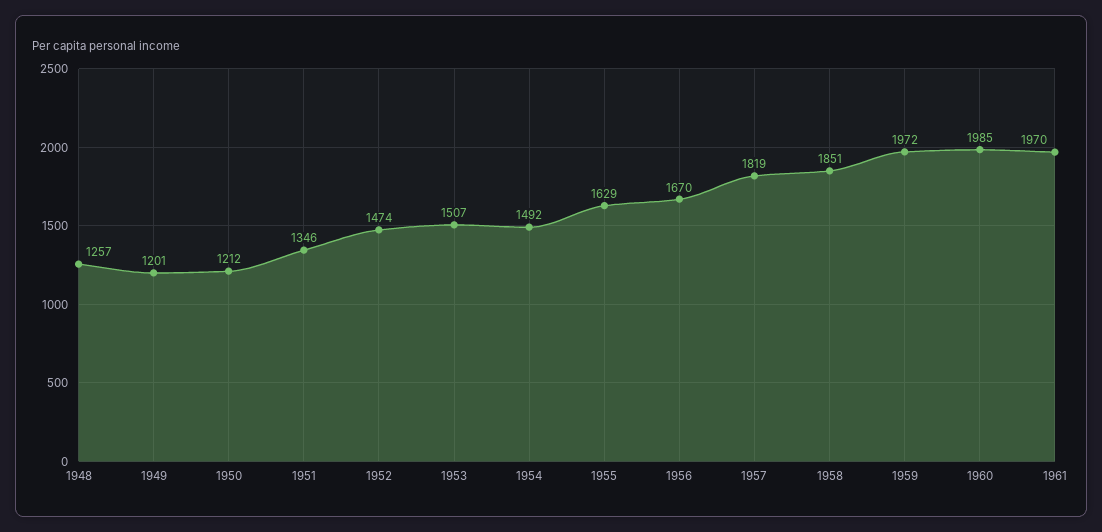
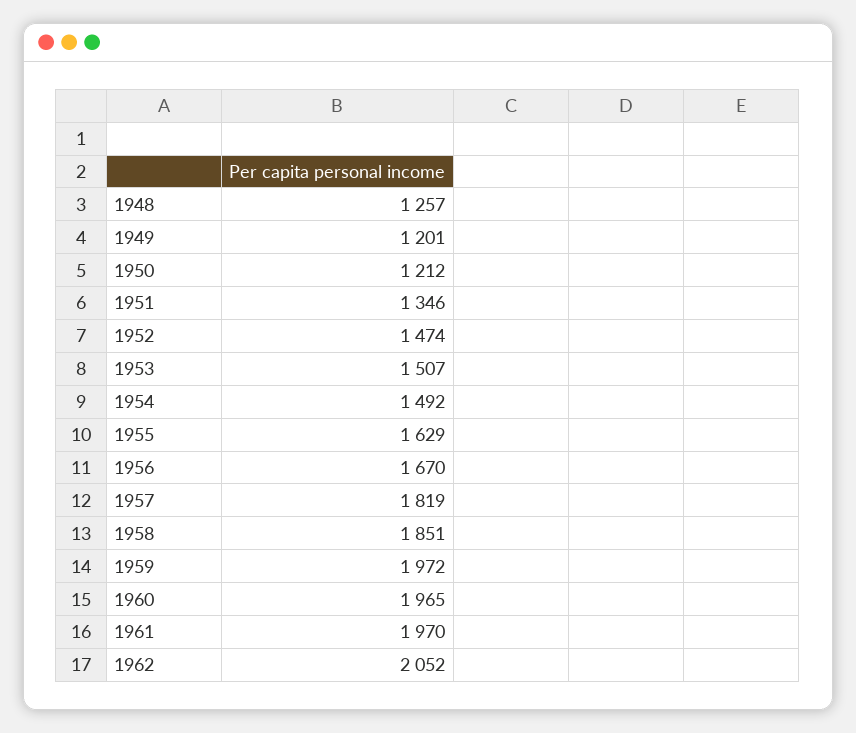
1960: 1985 -> 1965
1962: none -> 2052

